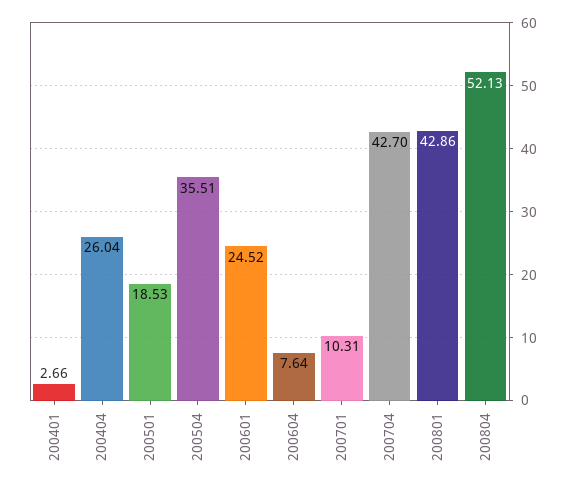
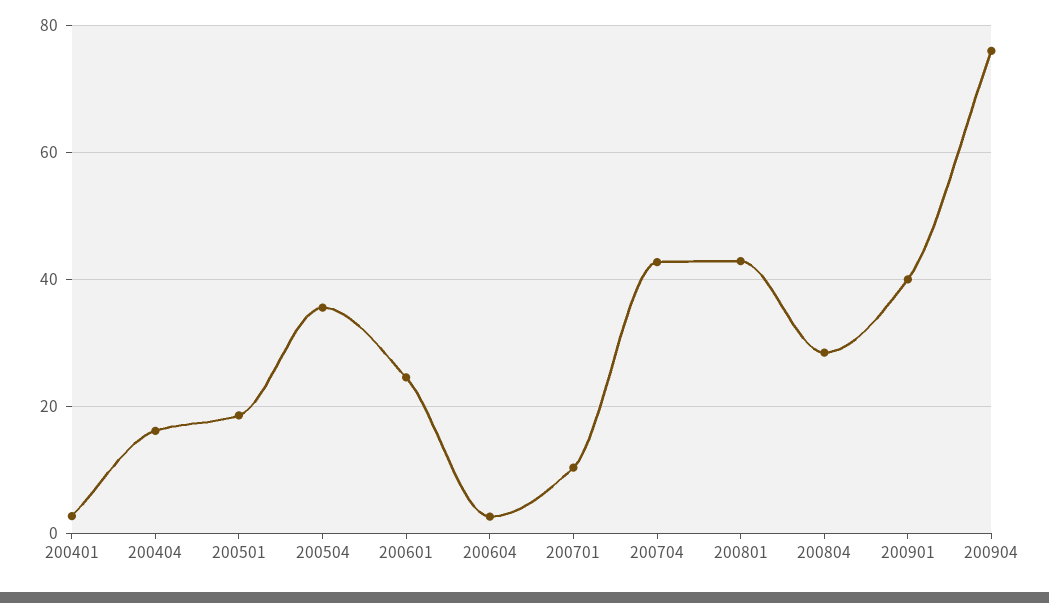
200404: 26.04 -> 16
200604: 7.64 -> 2
200804: 52.13 -> 28
200901: none -> 40
200904: none -> 76

